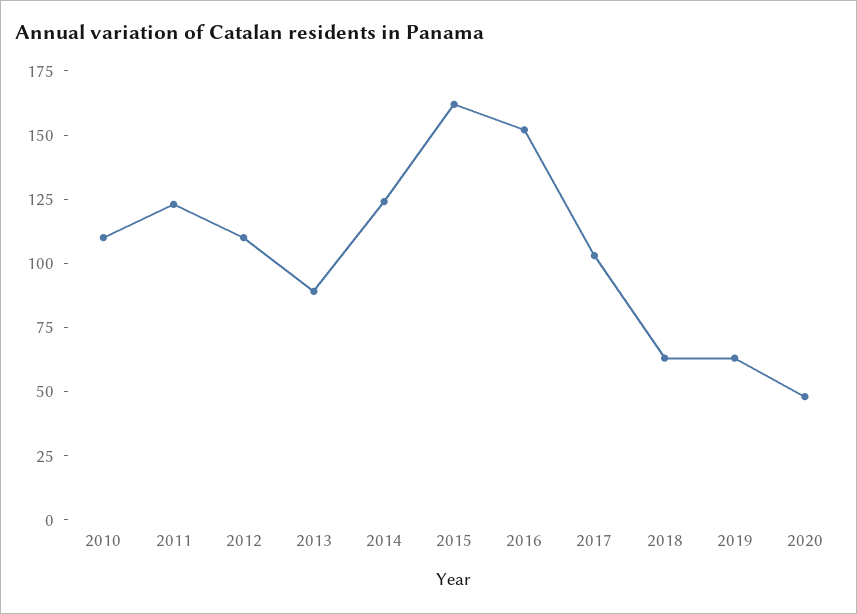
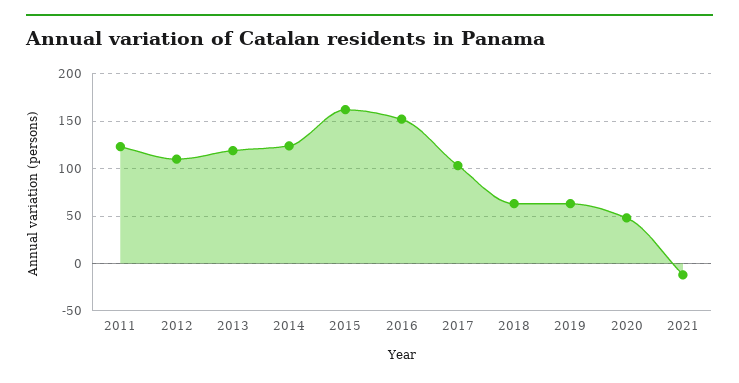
2010: 110 -> none
2013: 90 -> 120
2021: none -> -10

